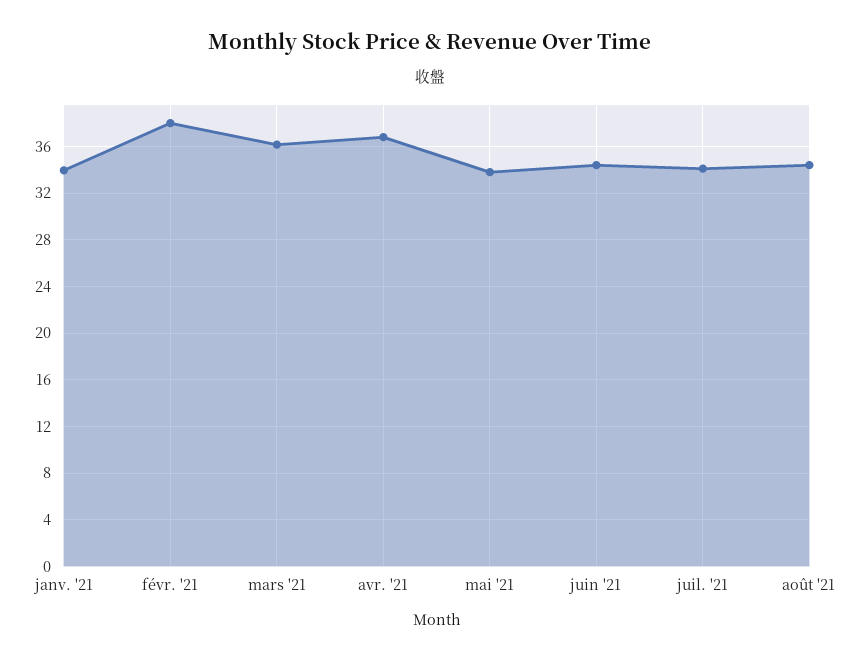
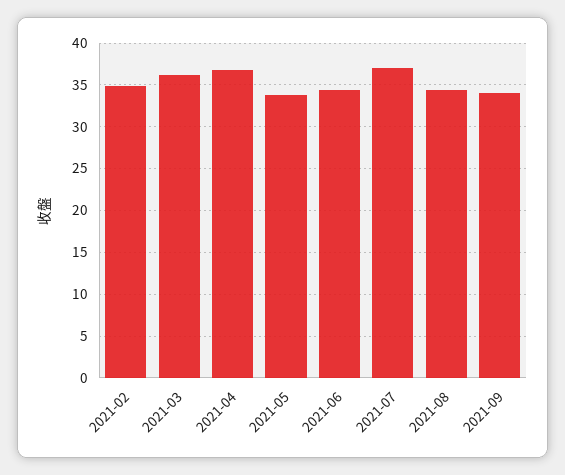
janv. '21: 34 -> none
févr. '21: 38 -> 35
juil. '21: 34 -> 37
2021-09: none -> 34

